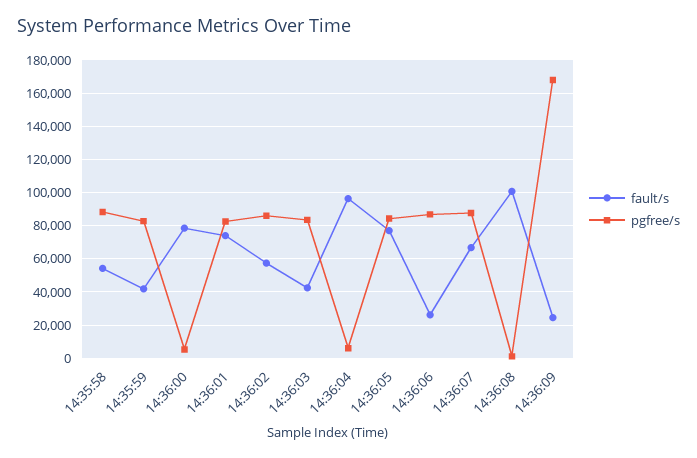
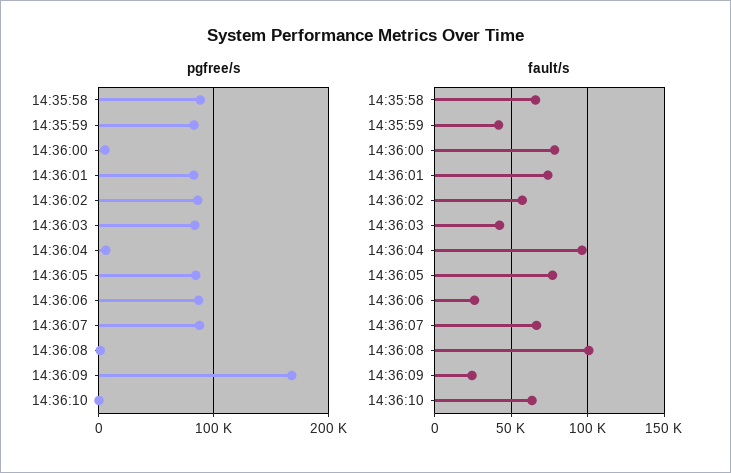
fault/s, 14:35:58: 55000 -> 65000
pgfree/s, 14:36:10: none -> 0
fault/s, 14:36:10: none -> 65000

